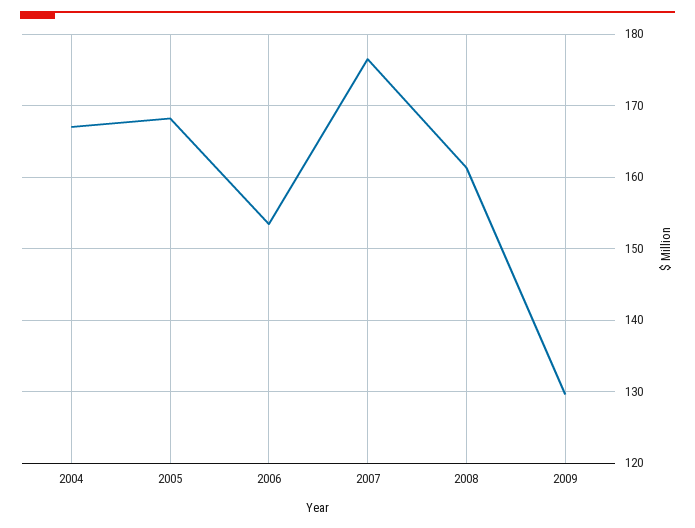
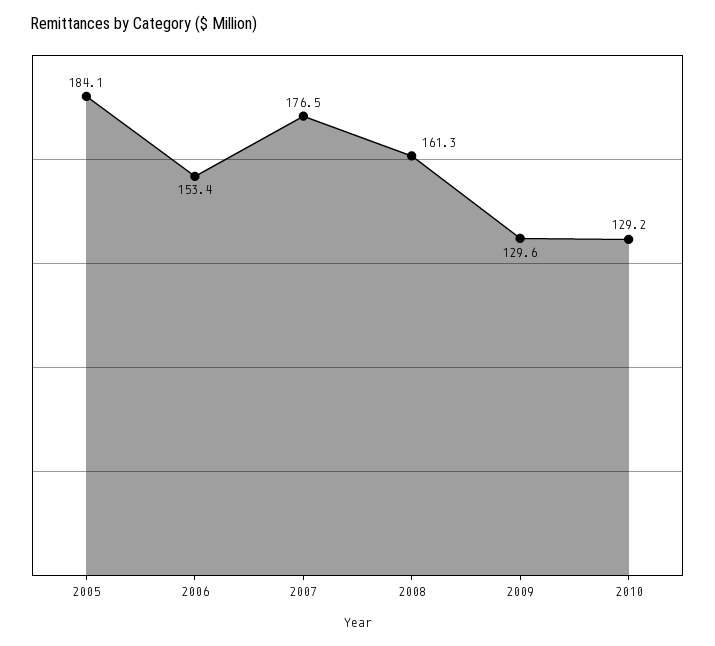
2004: 167 -> none
2005: 168 -> 184.1
2010: none -> 129.2

